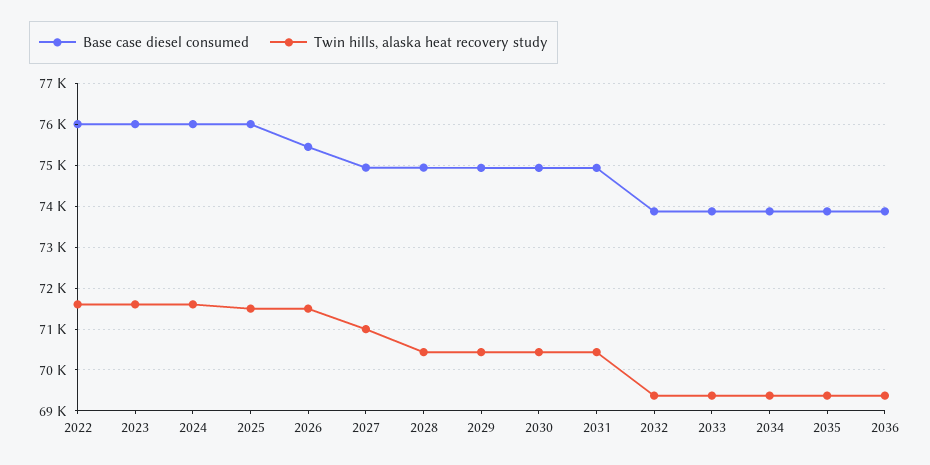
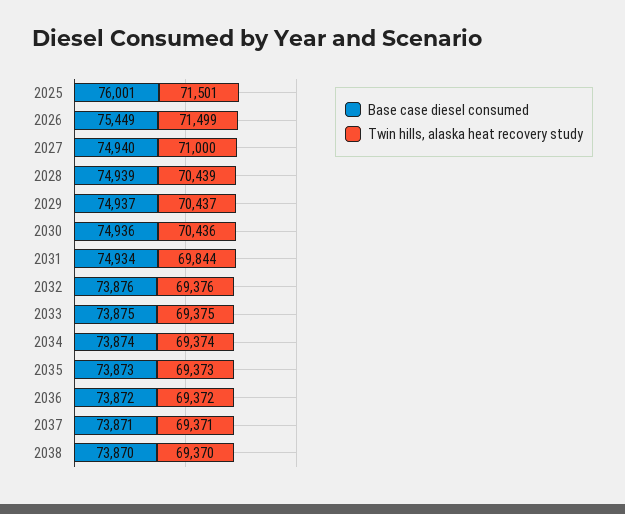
Base case diesel consumed, 2022: 76000 -> none
Twin hills, alaska heat recovery study, 2022: 71600 -> none
Base case diesel consumed, 2023: 76000 -> none
Twin hills, alaska heat recovery study, 2023: 71600 -> none
Base case diesel consumed, 2024: 76000 -> none
Twin hills, alaska heat recovery study, 2024: 71600 -> none
Twin hills, alaska heat recovery study, 2031: 70400 -> 69844
Base case diesel consumed, 2037: none -> 73871
Twin hills, alaska heat recovery study, 2037: none -> 69371
Base case diesel consumed, 2038: none -> 73870
Twin hills, alaska heat recovery study, 2038: none -> 69370

